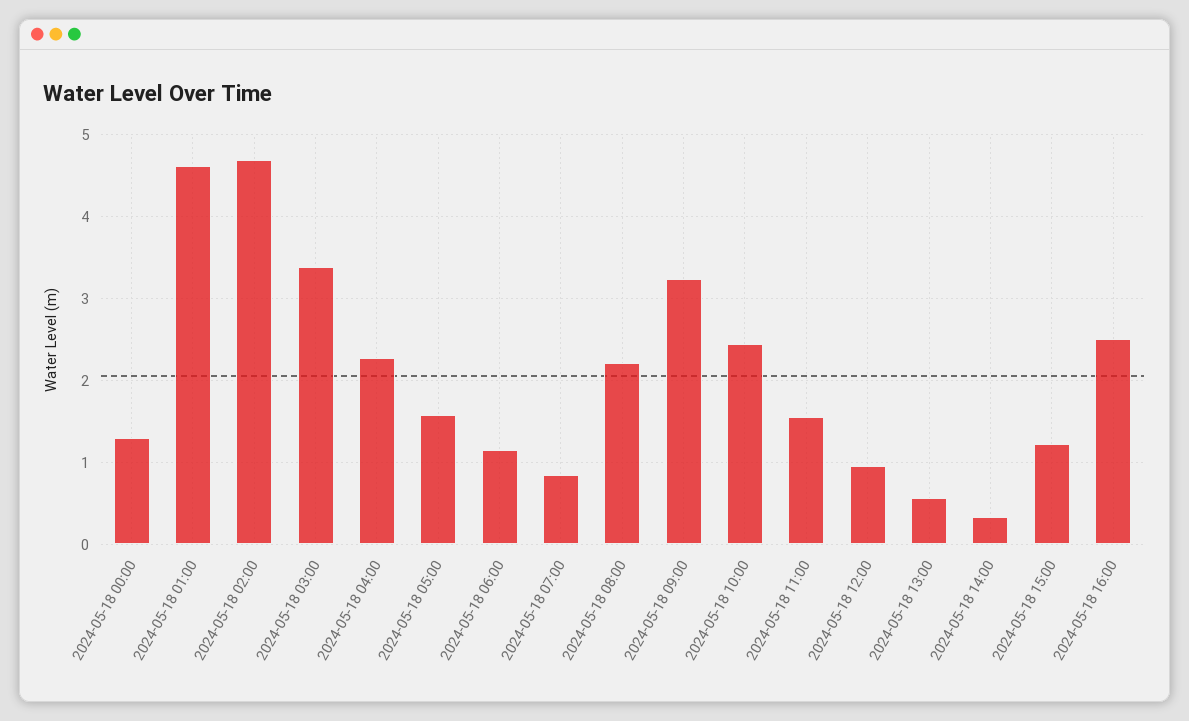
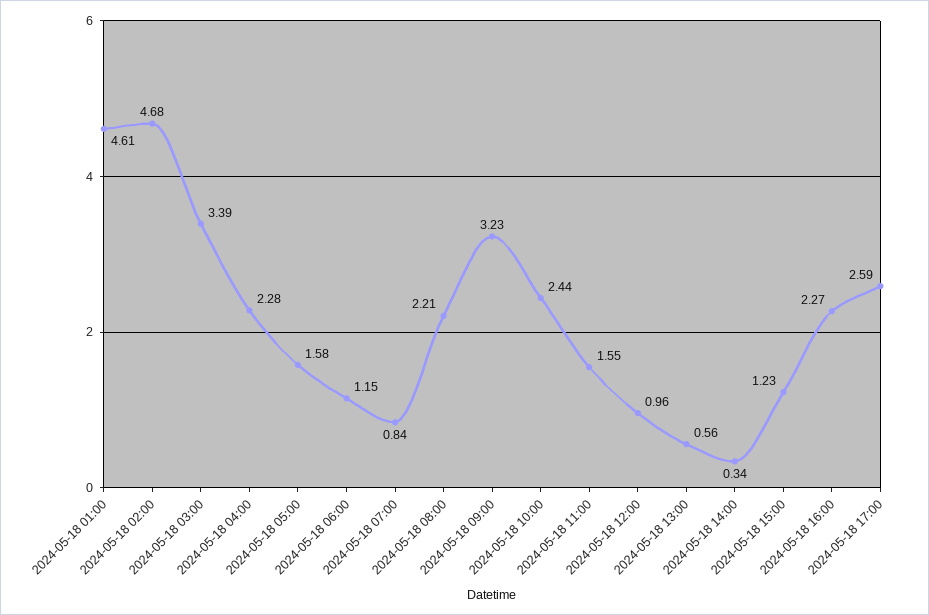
2024-05-18 00:00: 1.3 -> none
2024-05-18 16:00: 2.5 -> 2.27
2024-05-18 17:00: none -> 2.59

